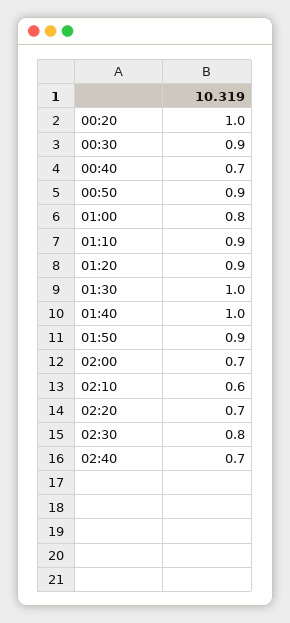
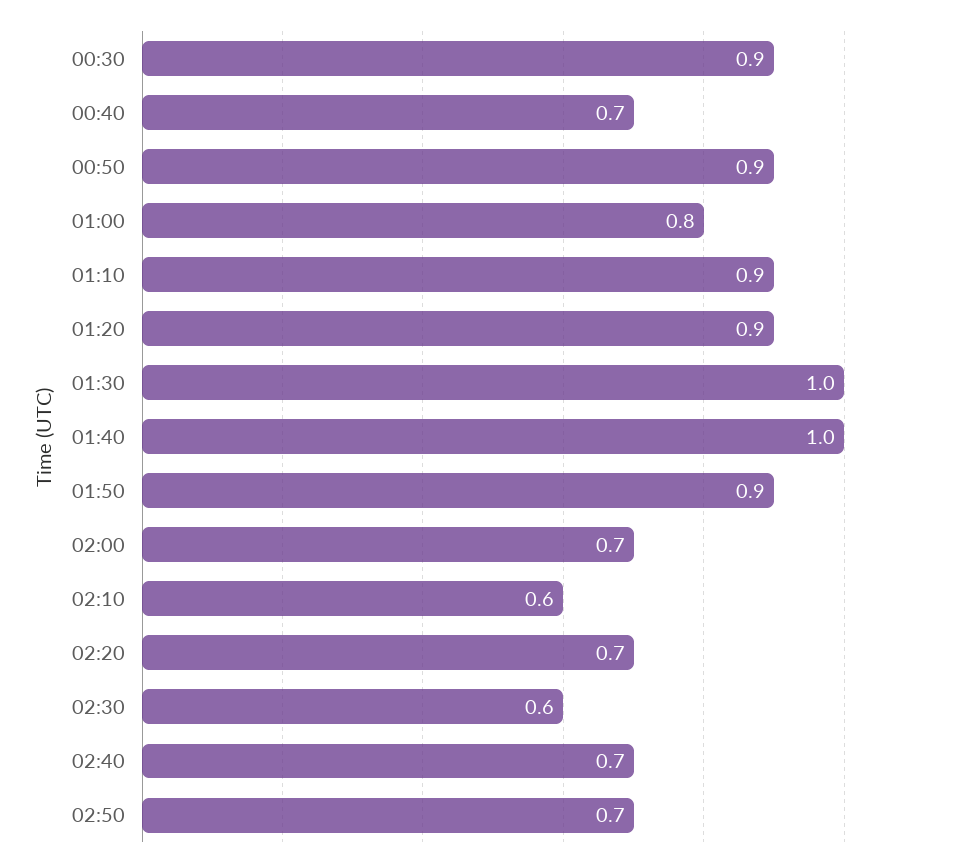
00:20: 1 -> none
02:30: 0.8 -> 0.6
02:50: none -> 0.7

